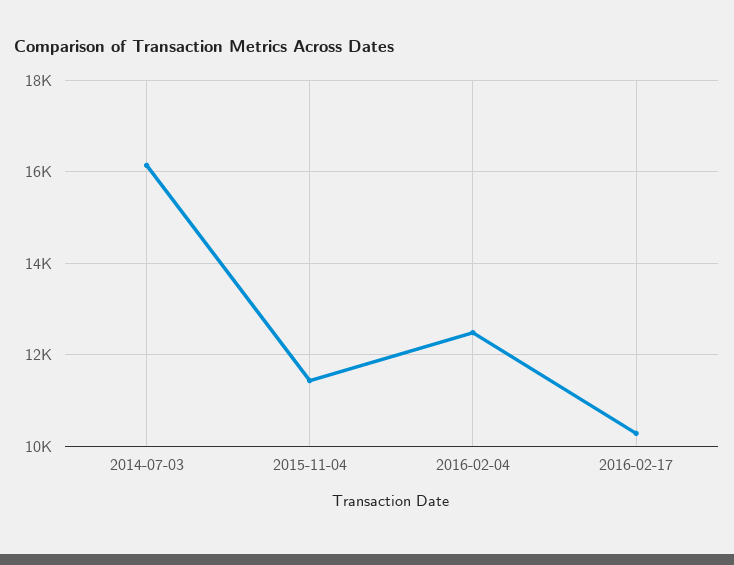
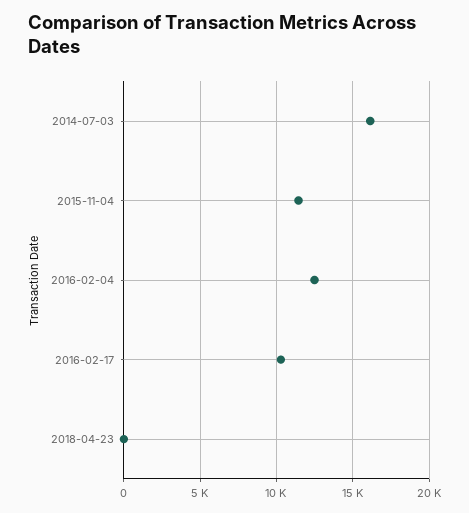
2018-04-23: none -> 0

